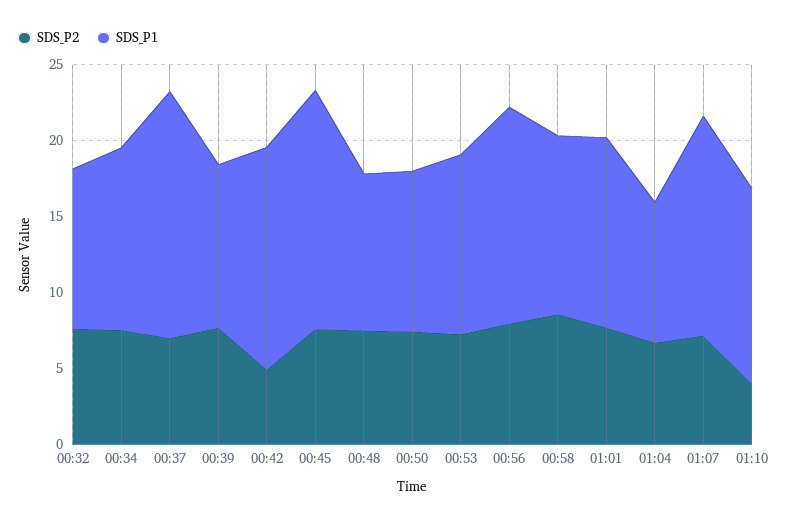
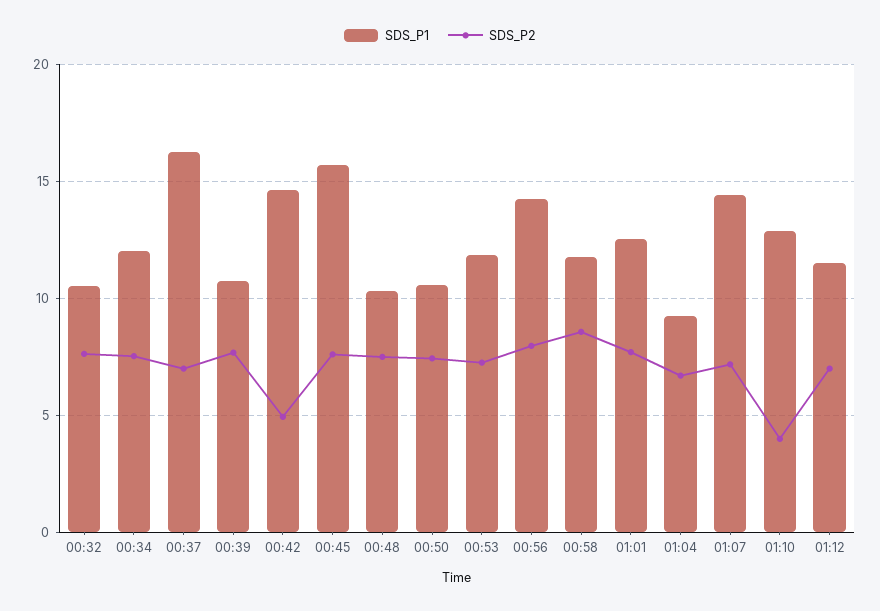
SDS_P1, 01:12: none -> 11.5
SDS_P2, 01:12: none -> 7

